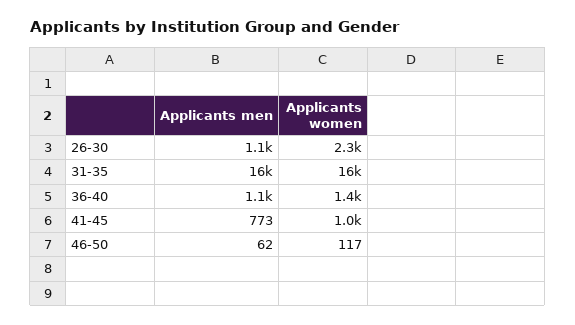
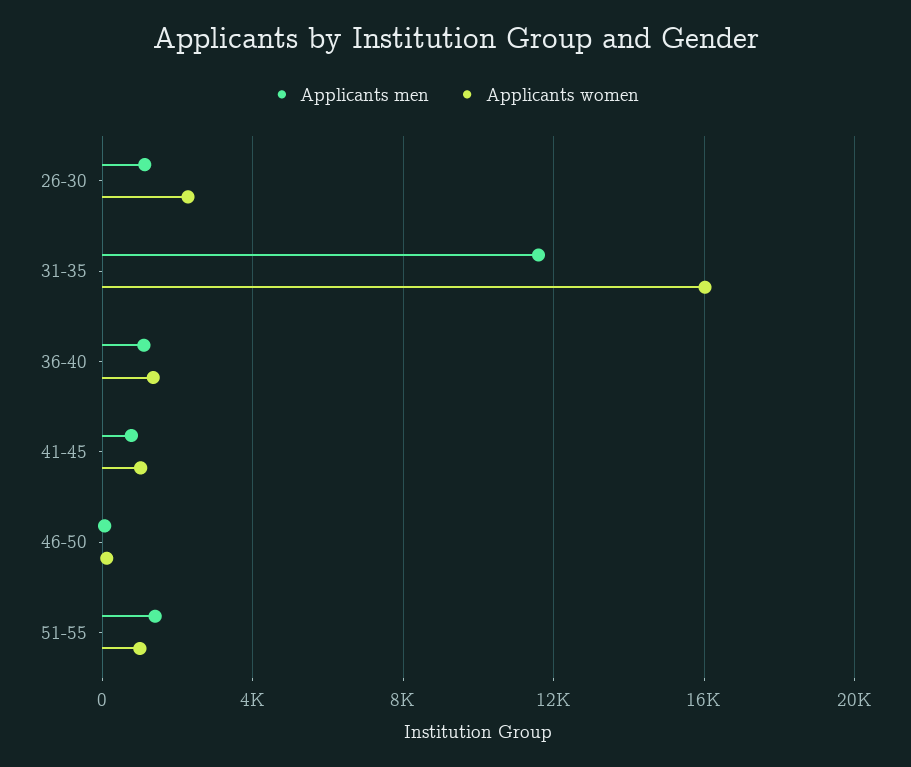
Applicants men, 31-35: 16000 -> 11500
Applicants men, 51-55: none -> 1500
Applicants women, 51-55: none -> 1000

